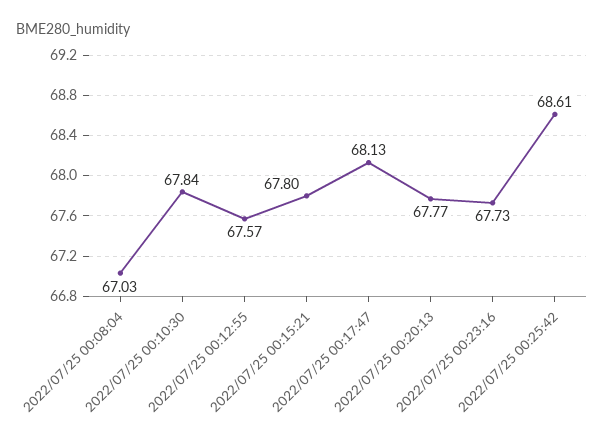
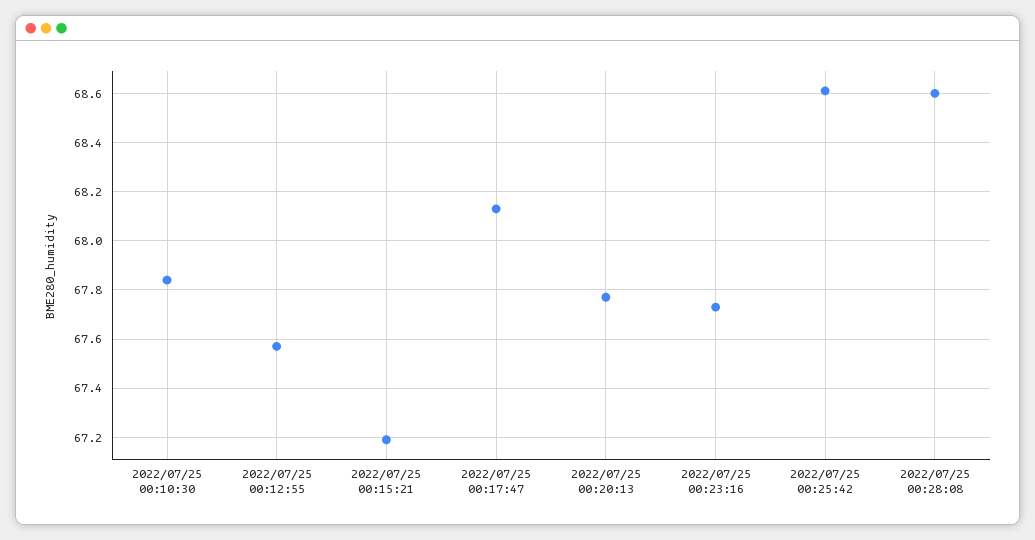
2022/07/25 00:08:04: 67.03 -> none
2022/07/25 00:15:21: 67.8 -> 67.2
2022/07/25 00:28:08: none -> 68.6

